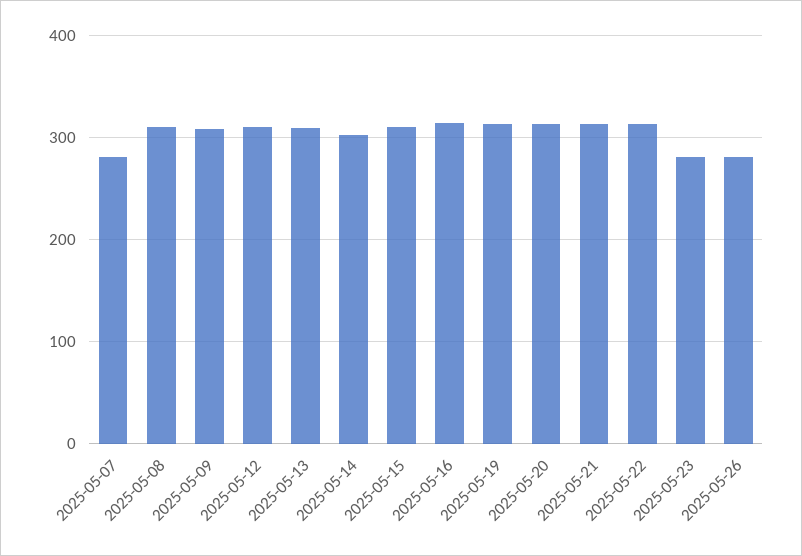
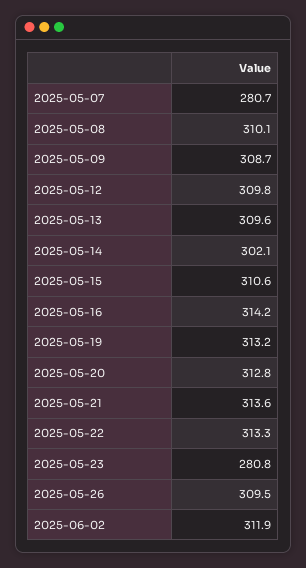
2025-05-26: 280 -> 309.5
2025-06-02: none -> 311.9

